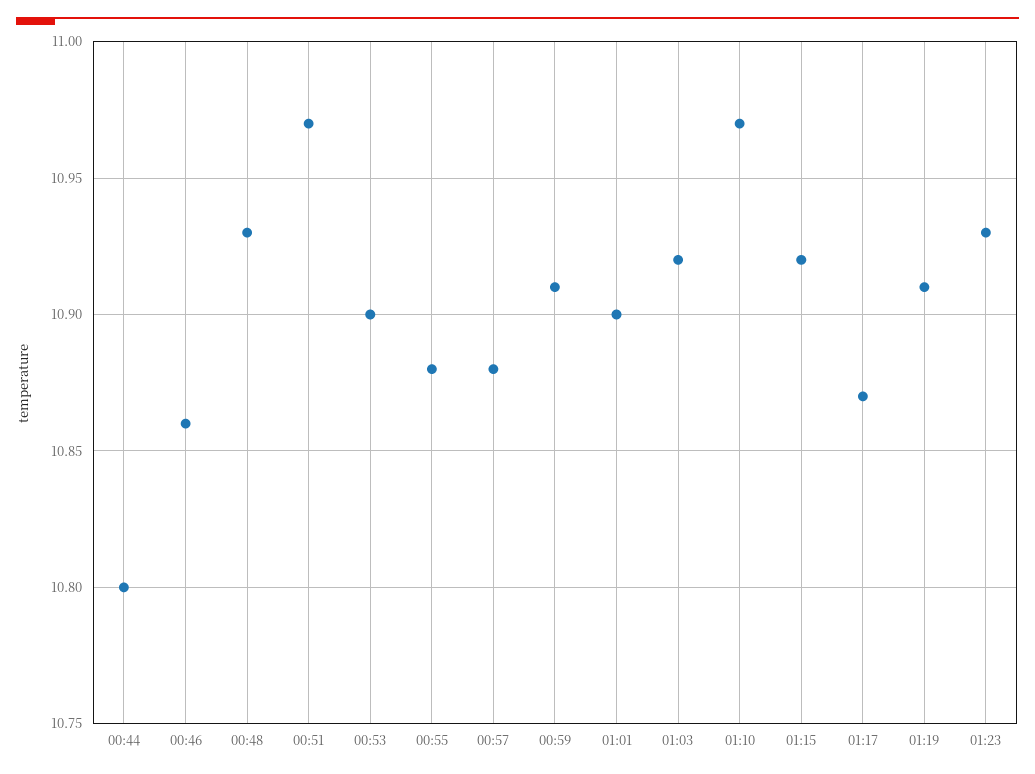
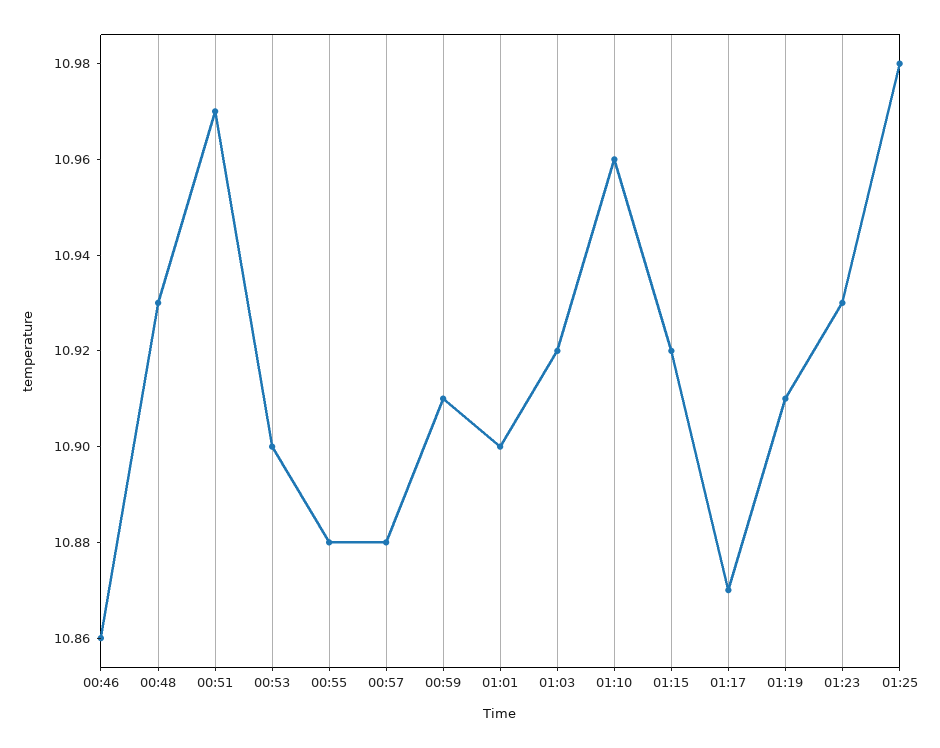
00:44: 10.8 -> none
01:10: 10.97 -> 10.96
01:25: none -> 10.98

